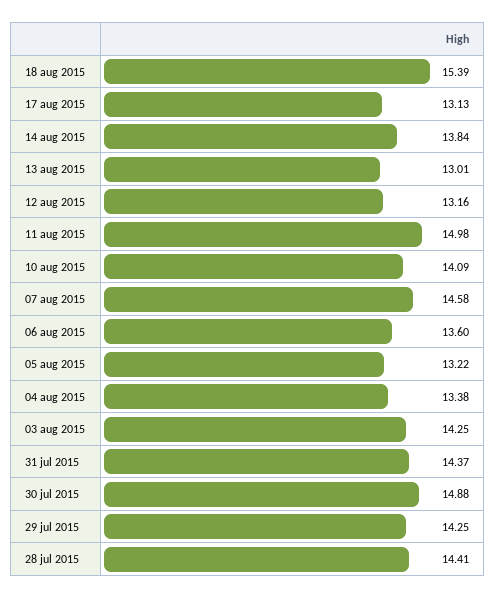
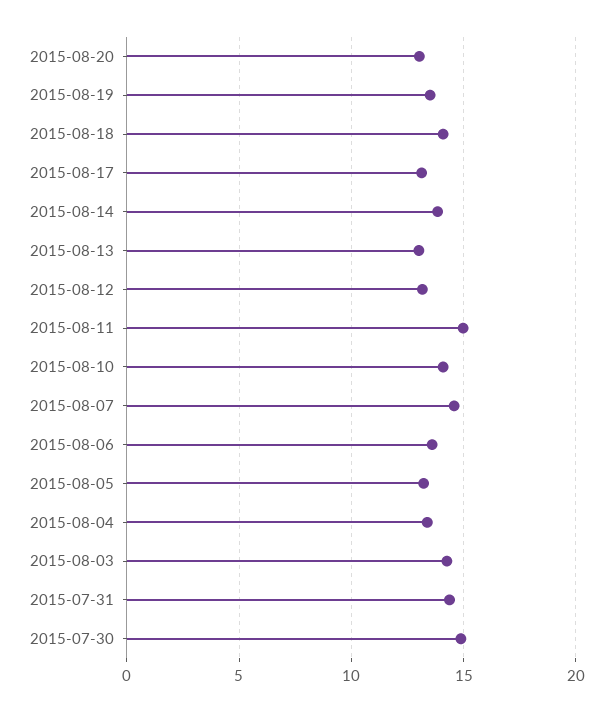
18 aug 2015: 15.39 -> 14
29 jul 2015: 14.25 -> none
28 jul 2015: 14.41 -> none
2015-08-20: none -> 13
2015-08-19: none -> 13.5

